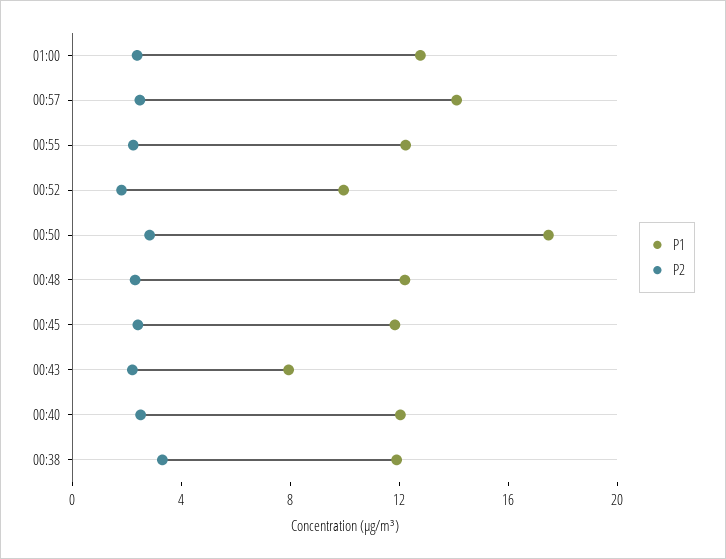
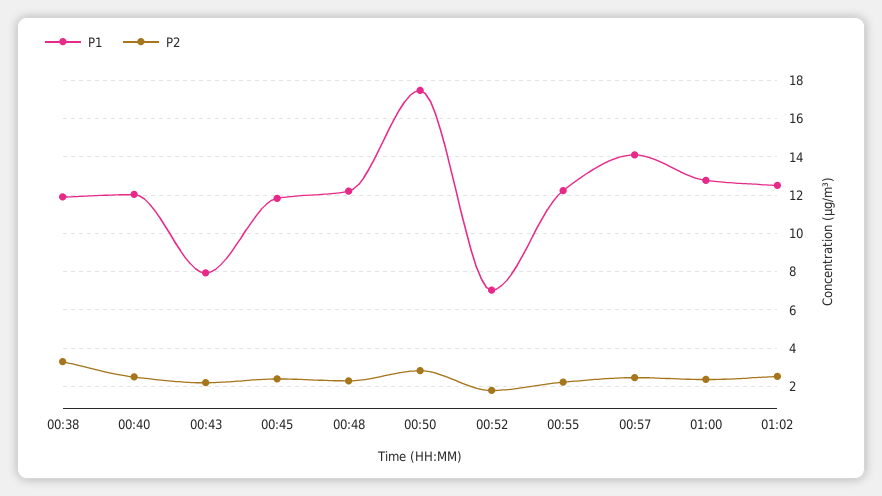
P1, 00:52: 10 -> 7
P1, 01:02: none -> 12.5
P2, 01:02: none -> 2.5

